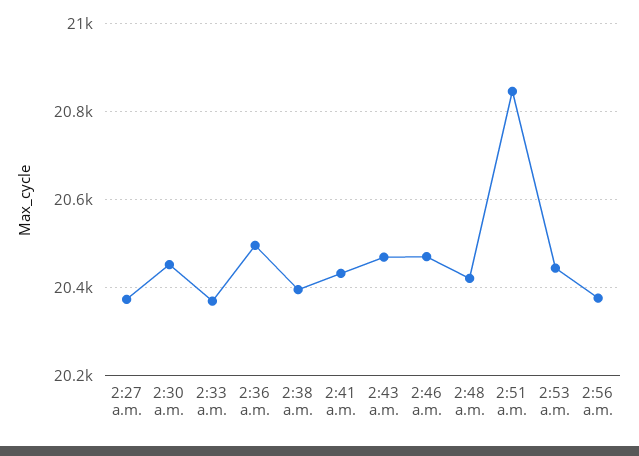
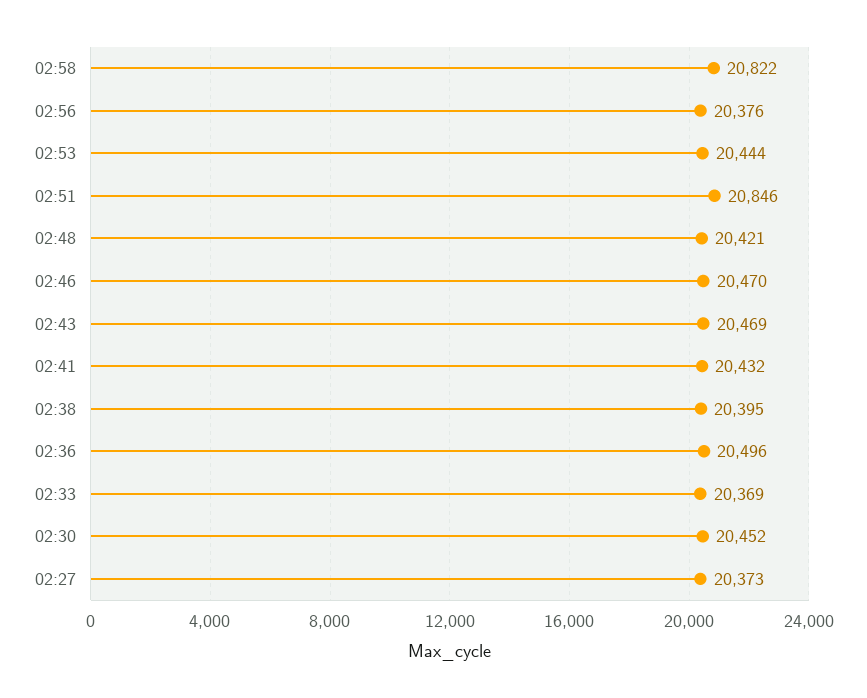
02:58: none -> 20822

